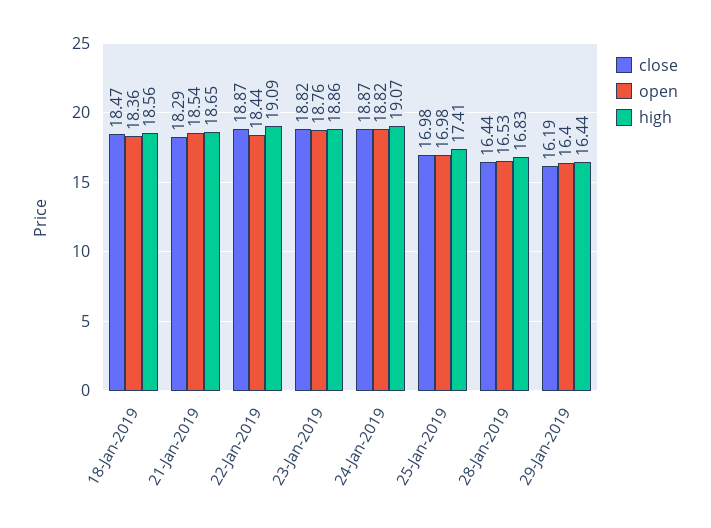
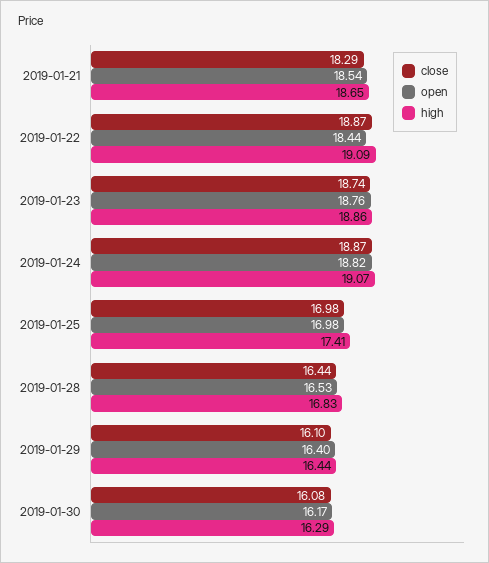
close, 18-Jan-2019: 18.47 -> none
open, 18-Jan-2019: 18.36 -> none
high, 18-Jan-2019: 18.56 -> none
close, 23-Jan-2019: 18.82 -> 18.74
close, 29-Jan-2019: 16.19 -> 16.1
close, 2019-01-30: none -> 16.08
open, 2019-01-30: none -> 16.17
high, 2019-01-30: none -> 16.29

